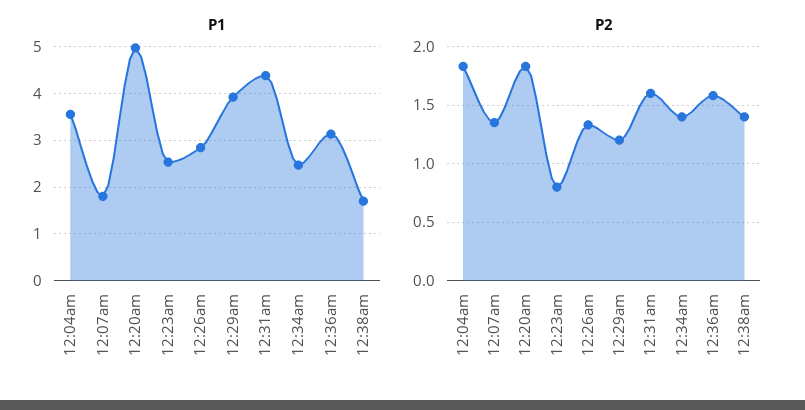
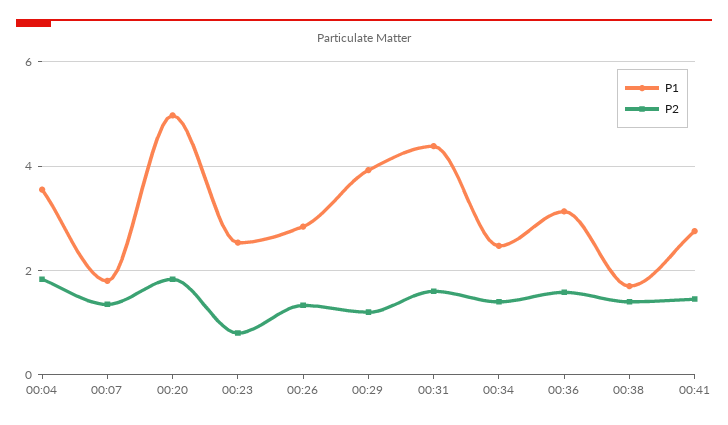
P1, 00:41: none -> 2.8
P2, 00:41: none -> 1.4

